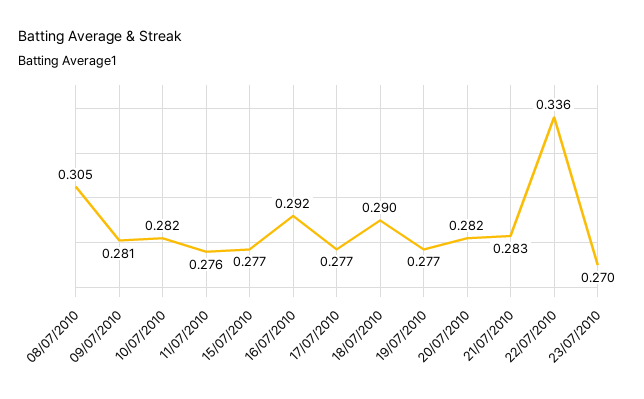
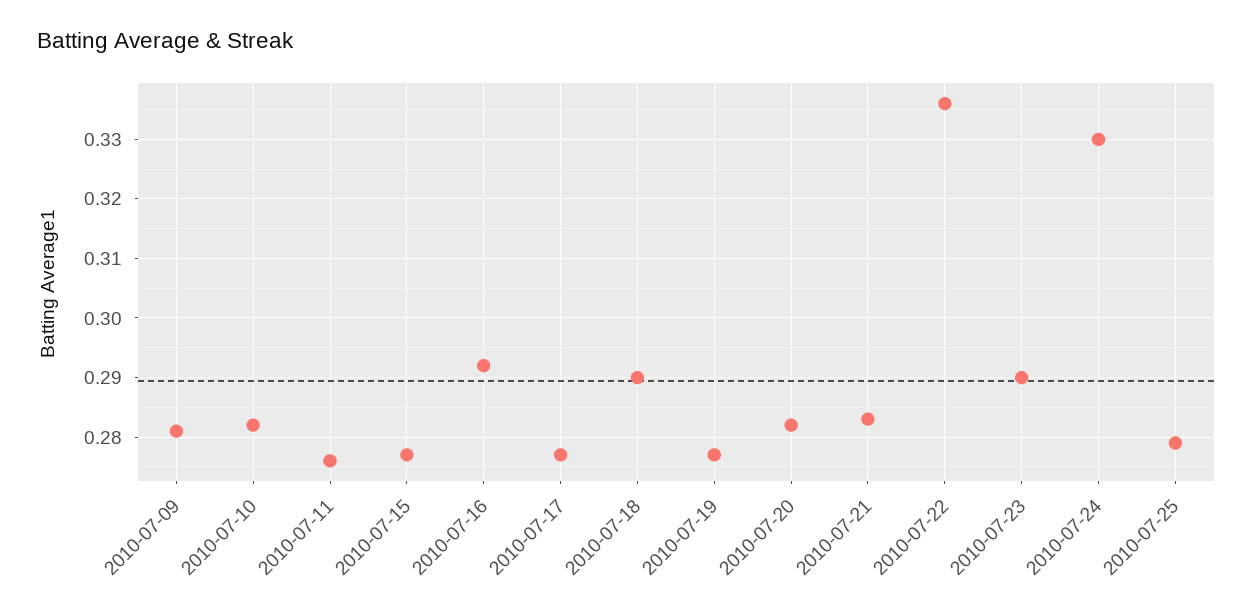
08/07/2010: 0.305 -> none
23/07/2010: 0.27 -> 0.29
2010-07-24: none -> 0.33
2010-07-25: none -> 0.28

